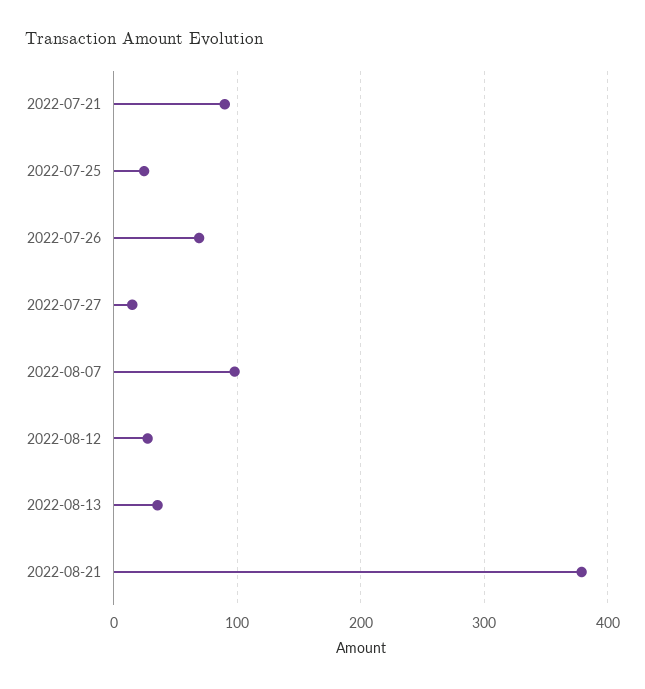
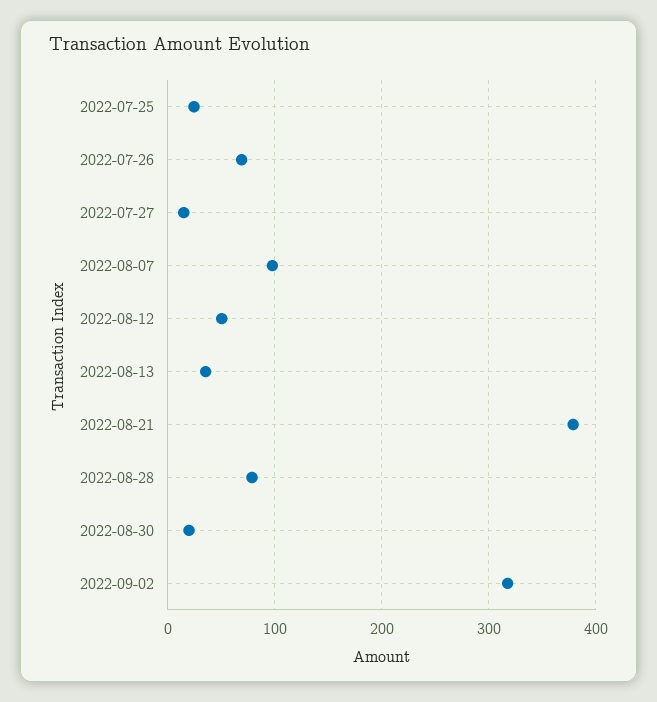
2022-07-21: 90 -> none
2022-08-12: 30 -> 50
2022-08-28: none -> 80
2022-08-30: none -> 20
2022-09-02: none -> 320

